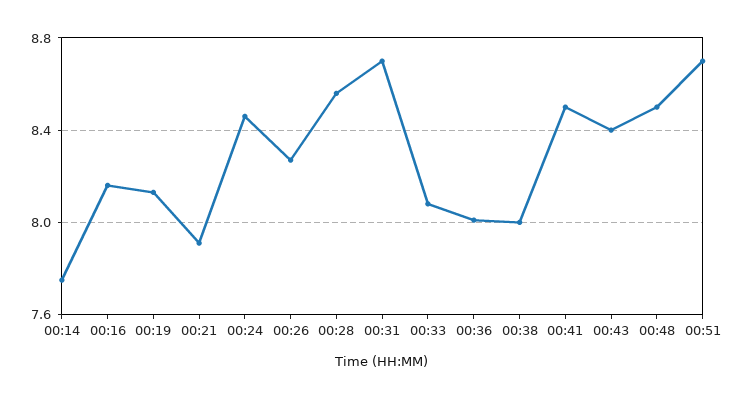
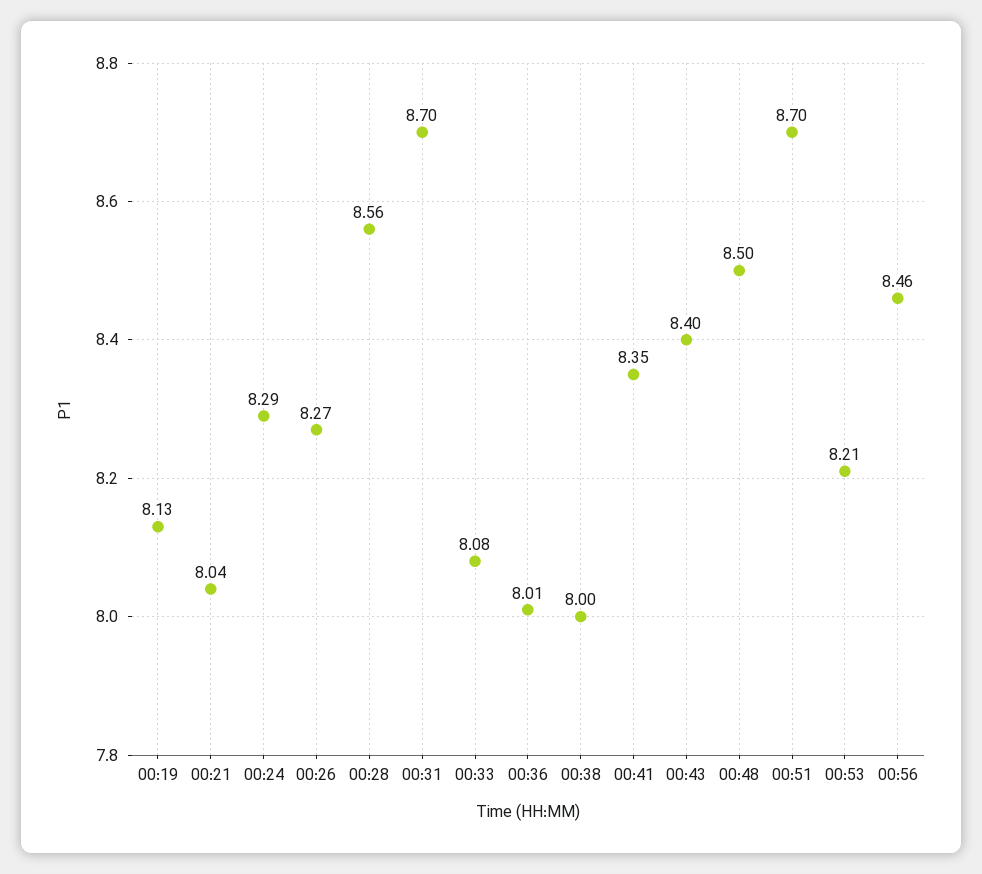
00:14: 7.75 -> none
00:16: 8.15 -> none
00:21: 7.9 -> 8.04
00:24: 8.45 -> 8.29
00:41: 8.5 -> 8.35
00:53: none -> 8.21
00:56: none -> 8.46

